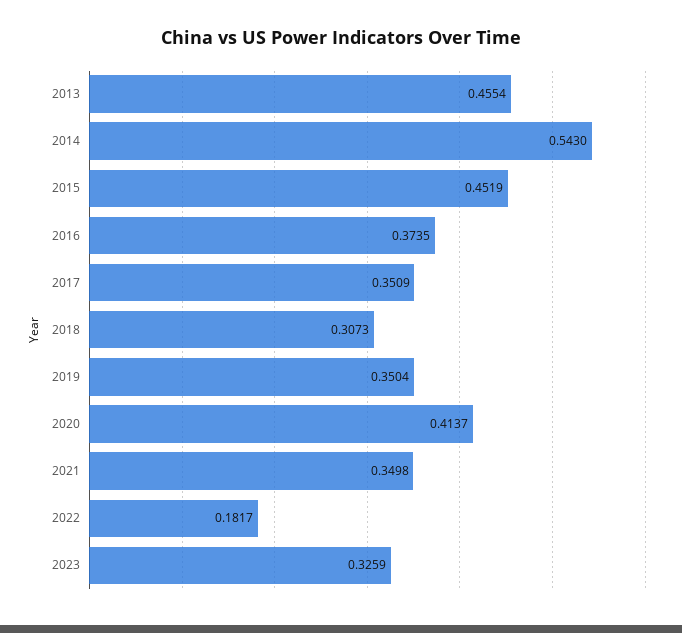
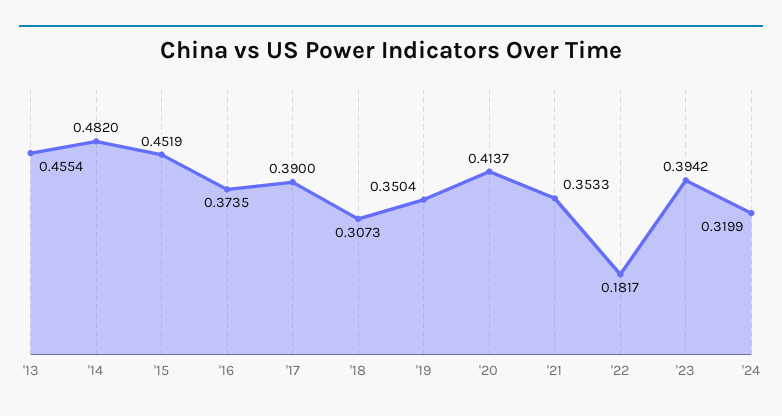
2014: 0.543 -> 0.482
2017: 0.3509 -> 0.39
2021: 0.3498 -> 0.3533
2023: 0.3259 -> 0.3942
'24: none -> 0.3199

